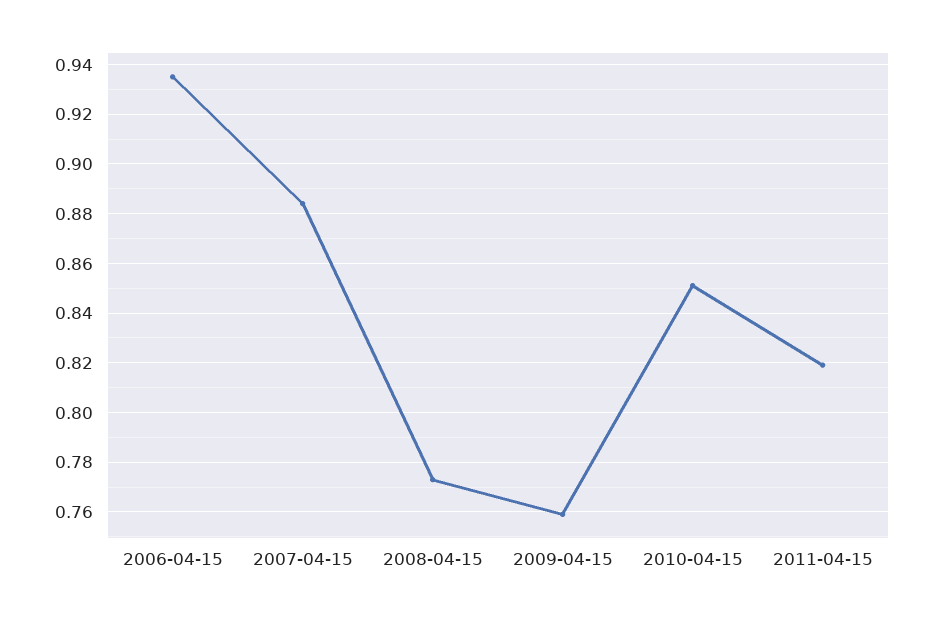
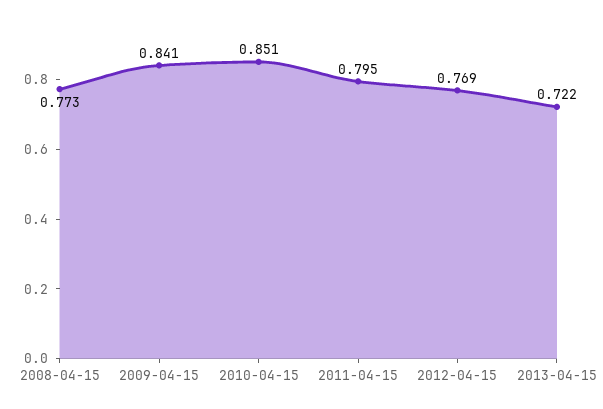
2006-04-15: 0.935 -> none
2007-04-15: 0.885 -> none
2009-04-15: 0.76 -> 0.841
2011-04-15: 0.82 -> 0.795
2012-04-15: none -> 0.769
2013-04-15: none -> 0.722

